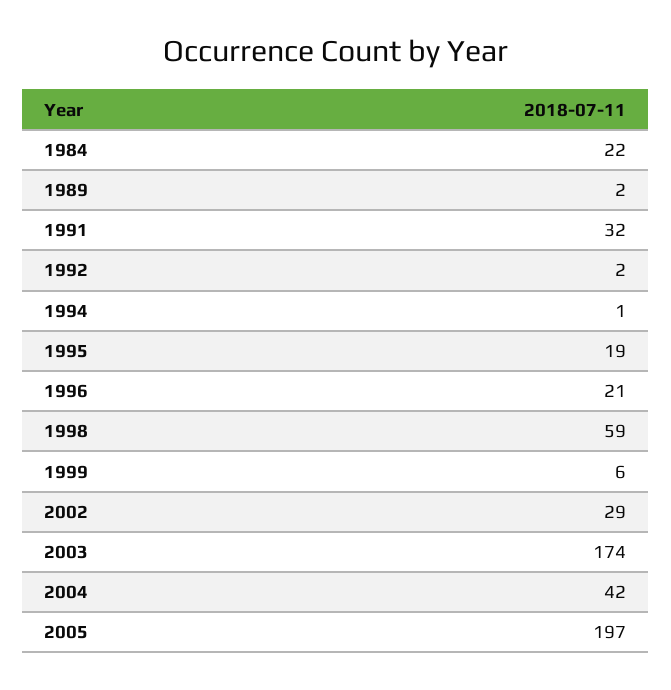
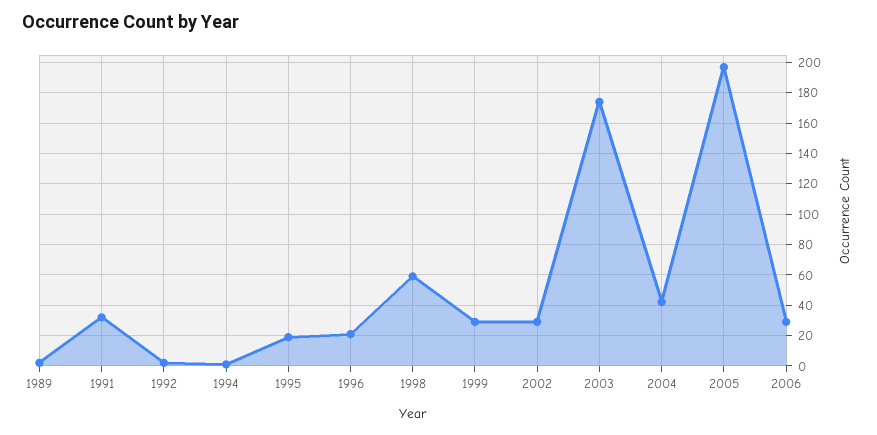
1984: 22 -> none
1999: 6 -> 30
2006: none -> 30

